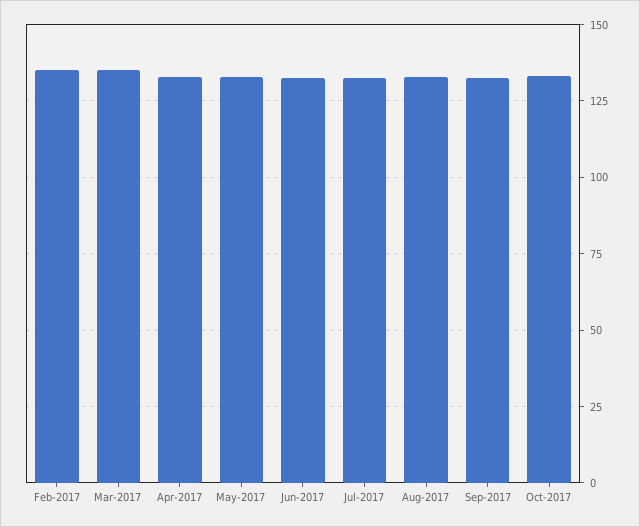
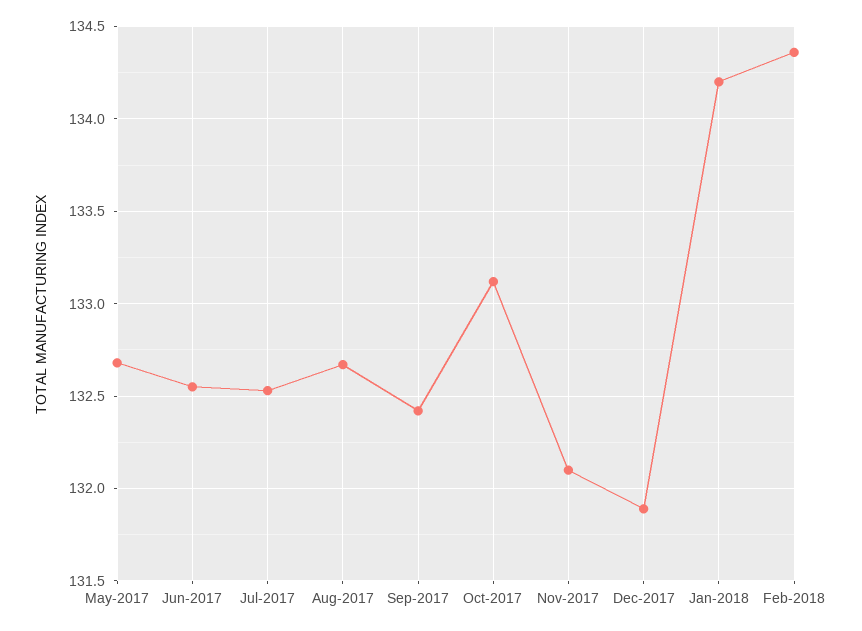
Feb-2017: 135 -> none
Mar-2017: 135 -> none
Apr-2017: 132.5 -> none
Nov-2017: none -> 132.1
Dec-2017: none -> 131.9
Jan-2018: none -> 134.2
Feb-2018: none -> 134.35

